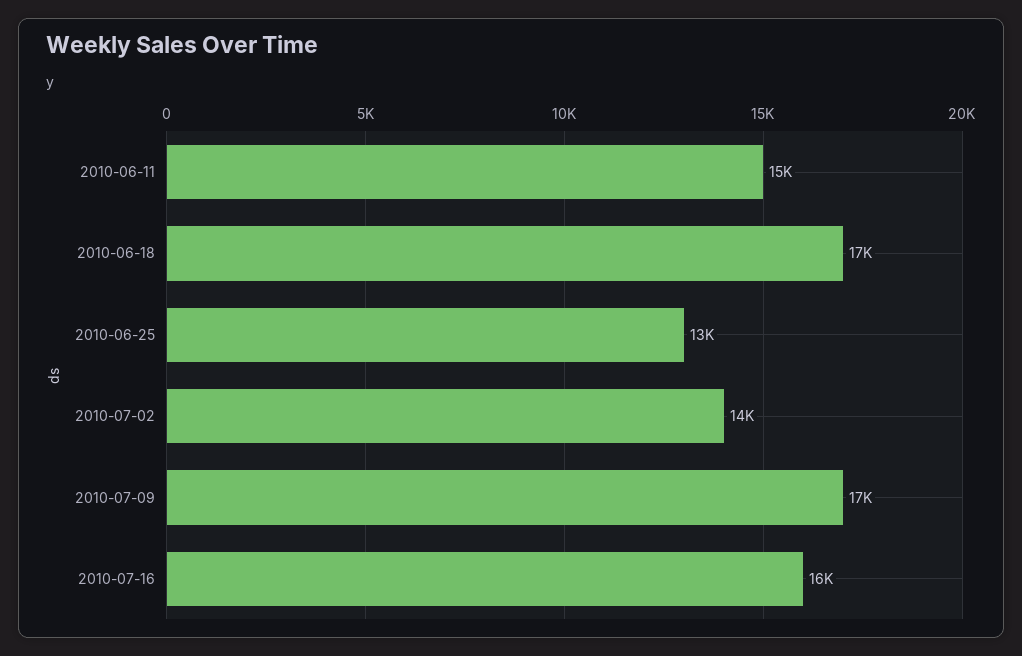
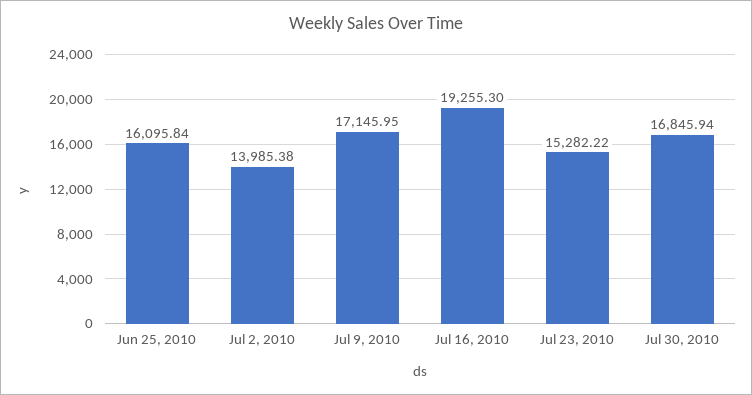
2010-06-11: 15000 -> none
2010-06-18: 17000 -> none
2010-06-25: 13000 -> 16095.84
2010-07-16: 16000 -> 19255.3
Jul 23, 2010: none -> 15282.22
Jul 30, 2010: none -> 16845.94

